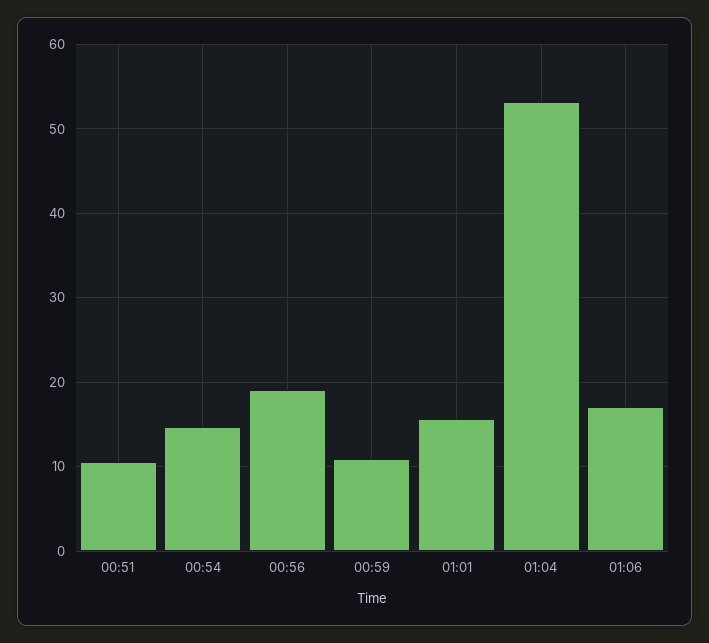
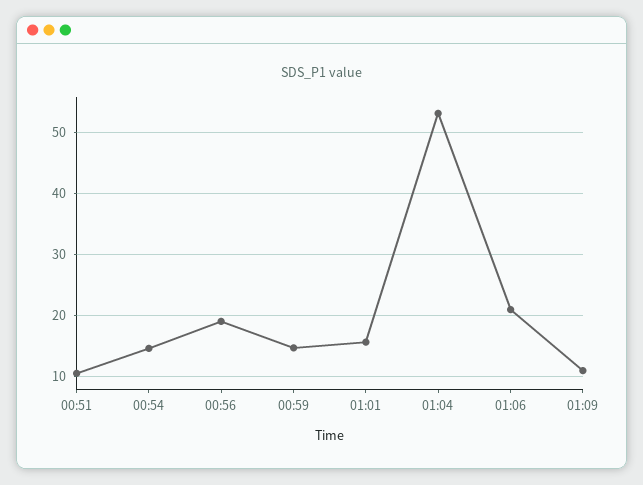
00:59: 11 -> 15
01:06: 17 -> 21
01:09: none -> 11

